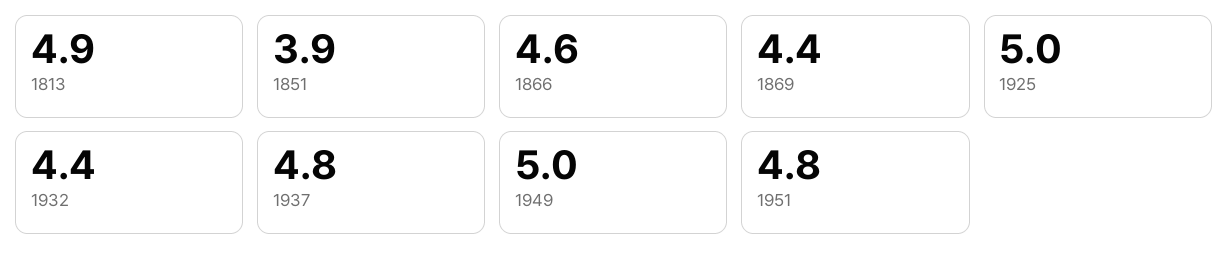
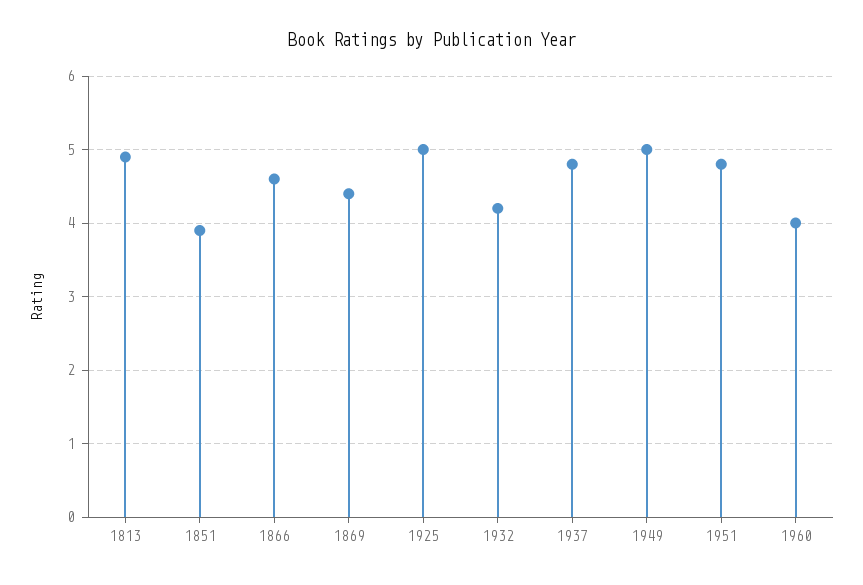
1932: 4.4 -> 4.2
1960: none -> 4

